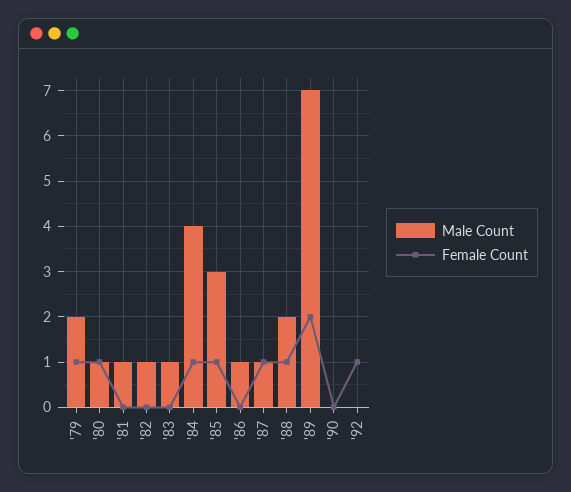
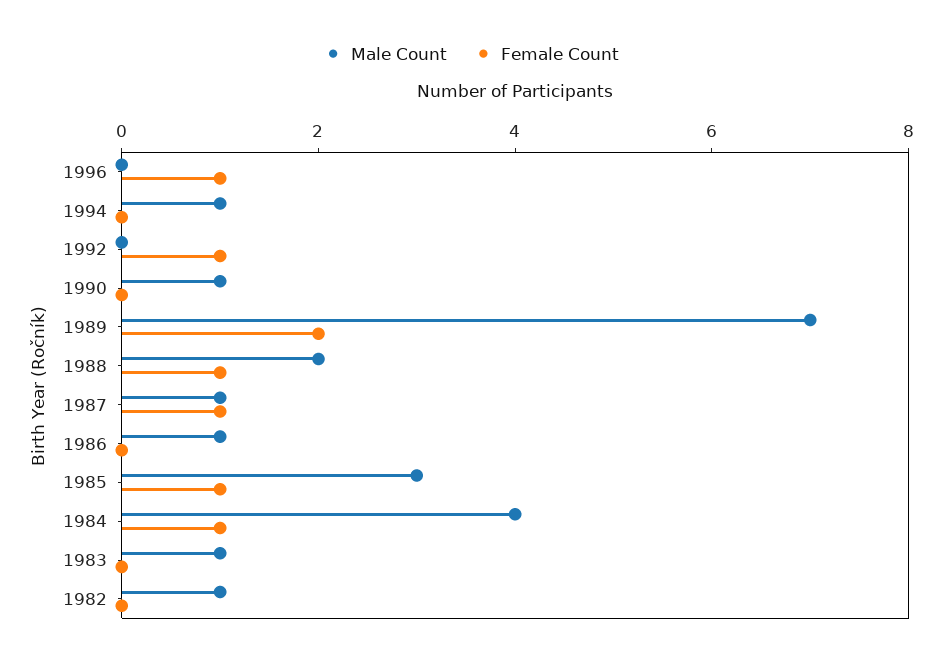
Male Count, '79: 2 -> none
Female Count, '79: 1 -> none
Male Count, '80: 1 -> none
Female Count, '80: 1 -> none
Male Count, '81: 1 -> none
Female Count, '81: 0 -> none
Male Count, '90: 0 -> 1
Male Count, 1996: none -> 0
Female Count, 1996: none -> 1
Male Count, 1994: none -> 1
Female Count, 1994: none -> 0

